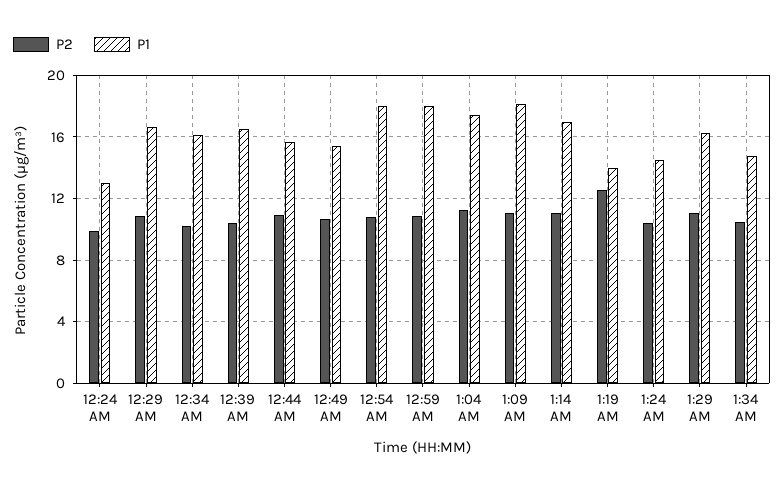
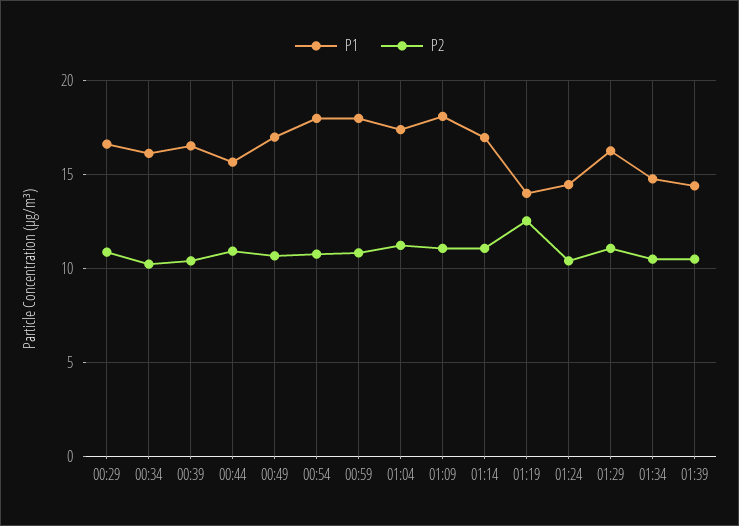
P2, 12:24 AM: 10 -> none
P1, 12:24 AM: 13 -> none
P1, 12:49 AM: 15.5 -> 17
P1, 01:39: none -> 14.5
P2, 01:39: none -> 10.5

